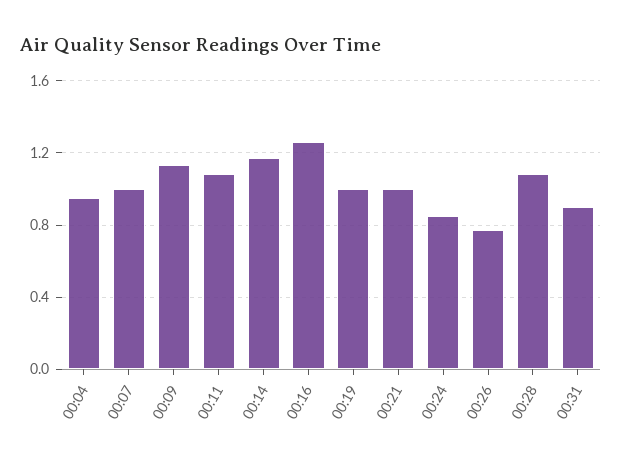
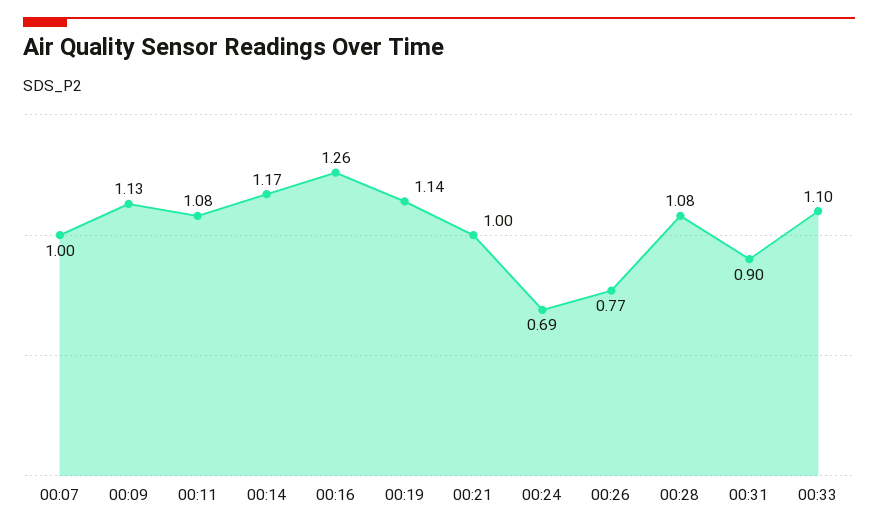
00:04: 0.95 -> none
00:19: 1 -> 1.14
00:24: 0.85 -> 0.69
00:33: none -> 1.1

